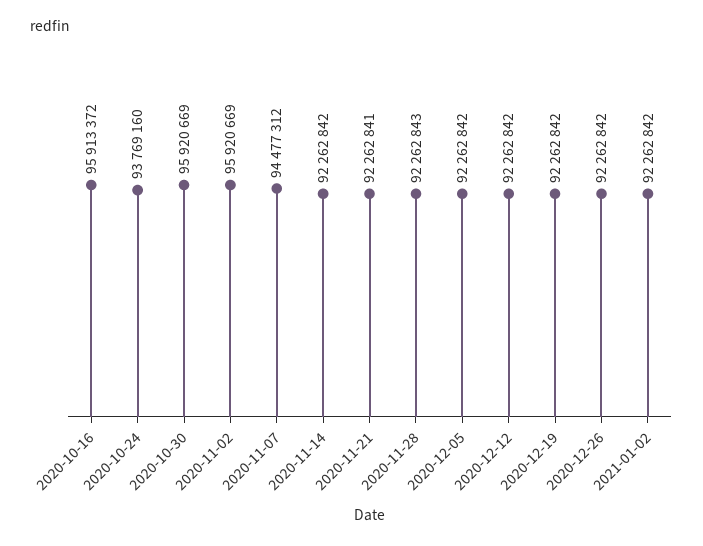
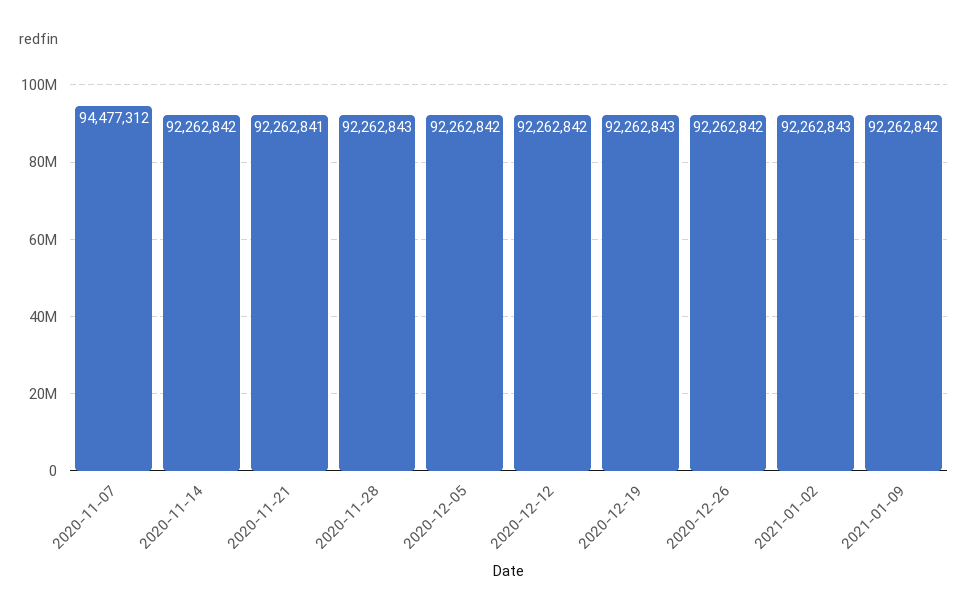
2020-10-16: 95913372 -> none
2020-10-24: 93769160 -> none
2020-10-30: 95920669 -> none
2020-11-02: 95920669 -> none
2020-12-19: 92262842 -> 92262843
2021-01-02: 92262842 -> 92262843
2021-01-09: none -> 92262842

